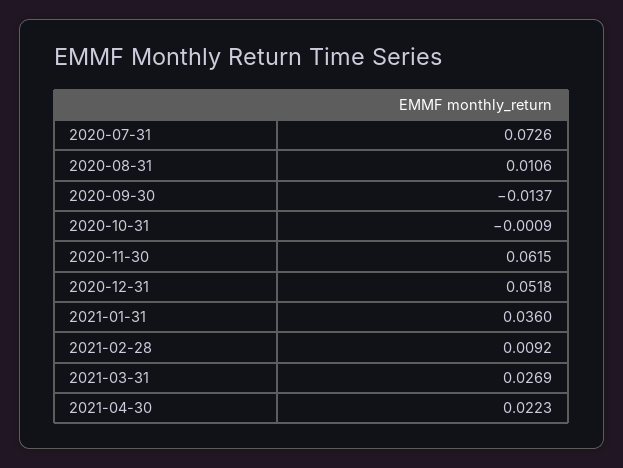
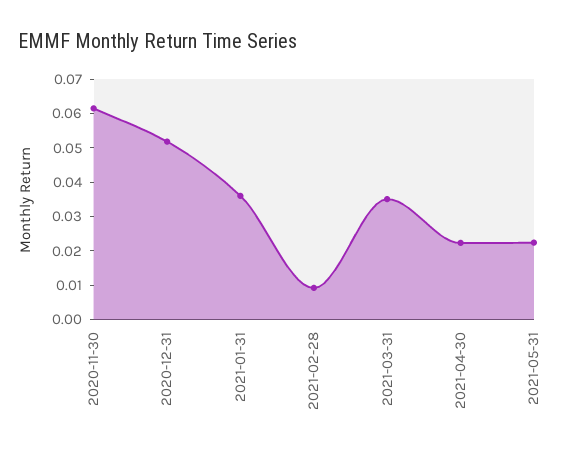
2020-07-31: 0.0726 -> none
2020-08-31: 0.0106 -> none
2020-09-30: -0.0137 -> none
2020-10-31: -0.0009 -> none
2021-03-31: 0.0269 -> 0.035
2021-05-31: none -> 0.0225

